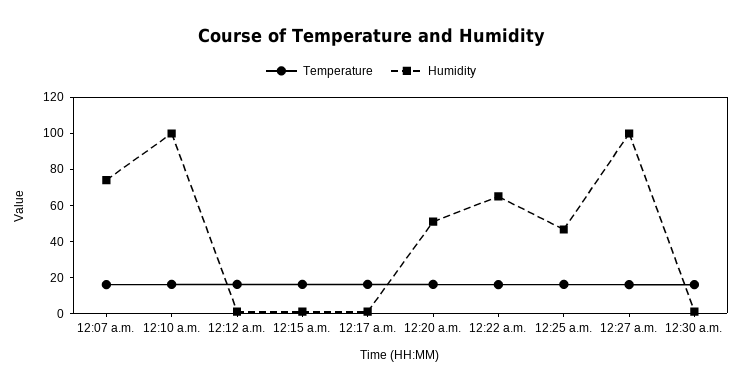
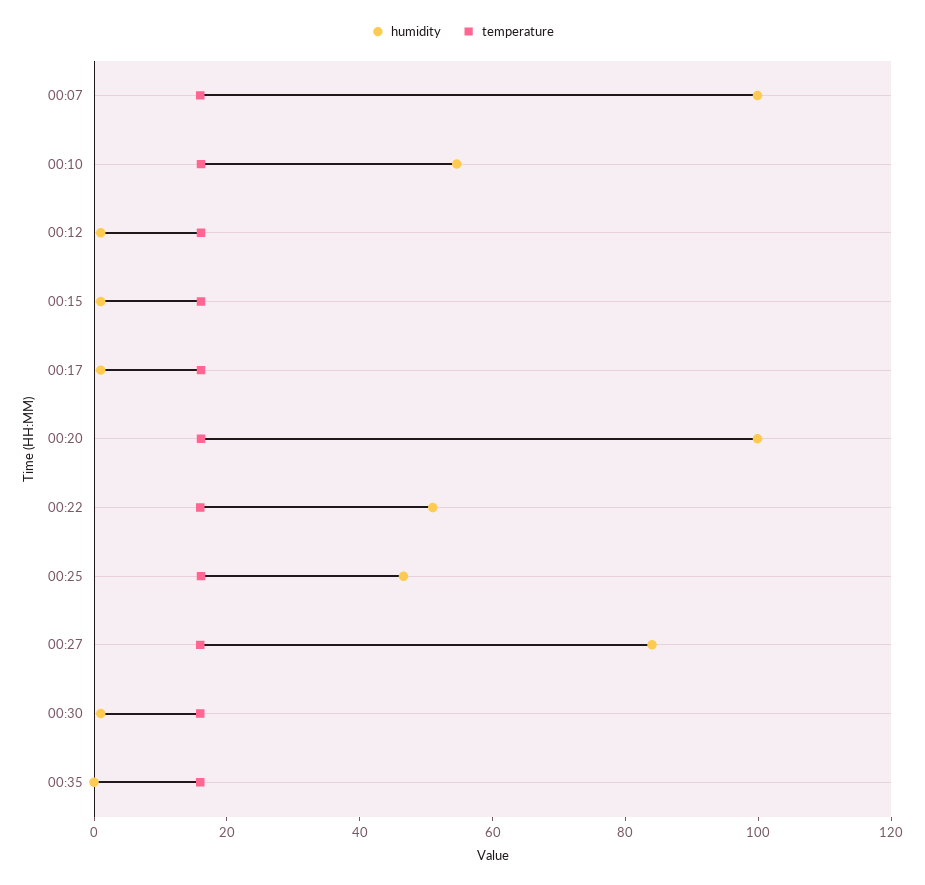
Humidity, 12:07 a.m.: 75 -> 100
Humidity, 12:10 a.m.: 100 -> 55
Humidity, 12:20 a.m.: 50 -> 100
Humidity, 12:22 a.m.: 65 -> 50
Humidity, 12:27 a.m.: 100 -> 85
Humidity, 00:35: none -> 0
Temperature, 00:35: none -> 15

